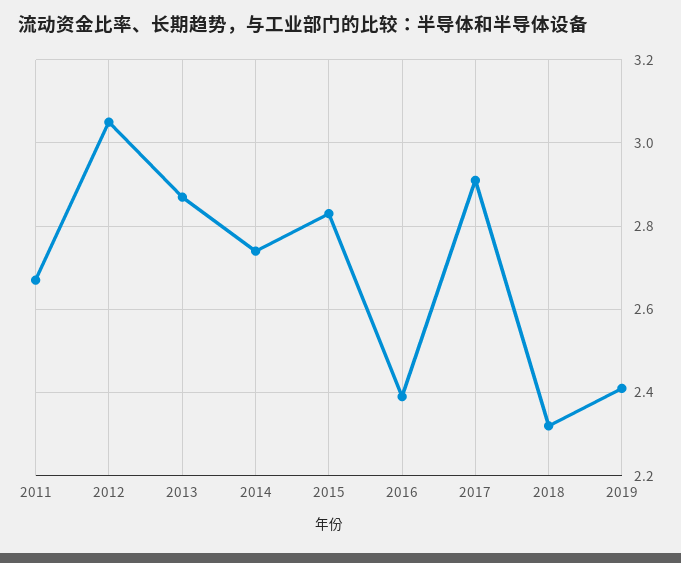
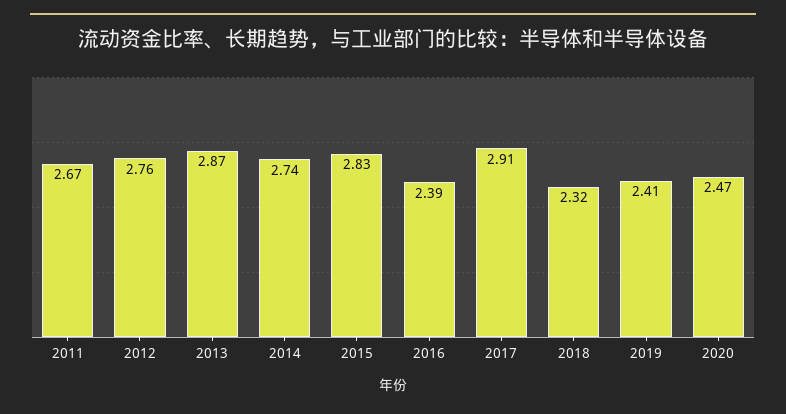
2012: 3.05 -> 2.76
2020: none -> 2.47

